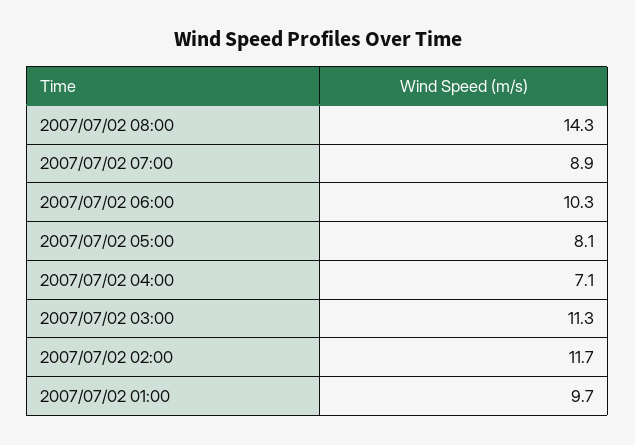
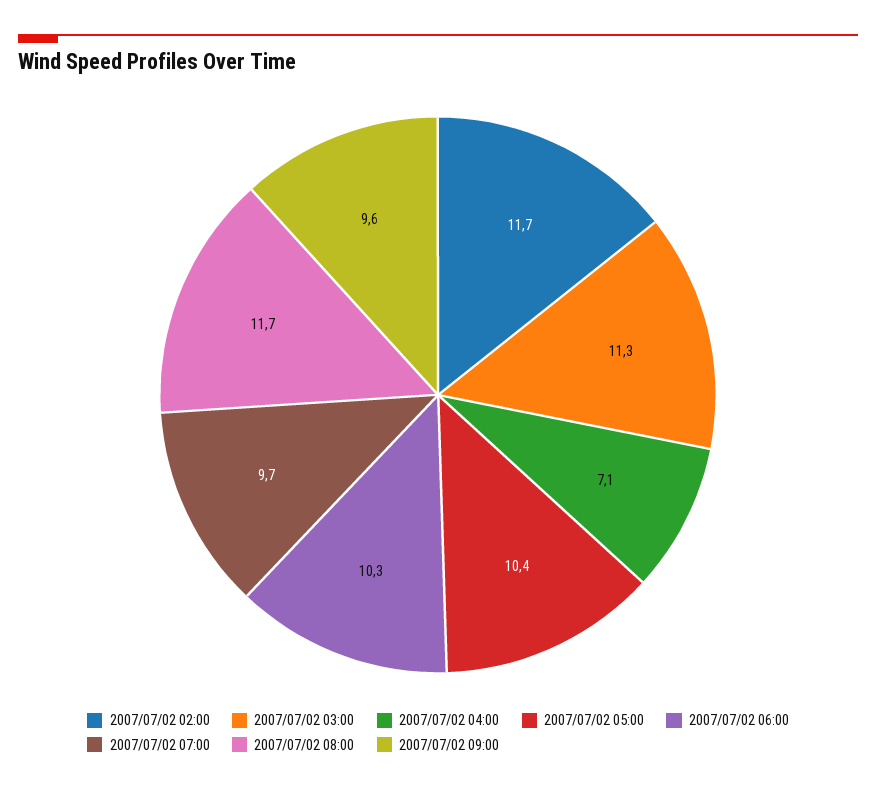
2007/07/02 08:00: 14.3 -> 11.7
2007/07/02 07:00: 8.9 -> 9.7
2007/07/02 05:00: 8.1 -> 10.4
2007/07/02 01:00: 9.7 -> none
2007/07/02 09:00: none -> 9.6

